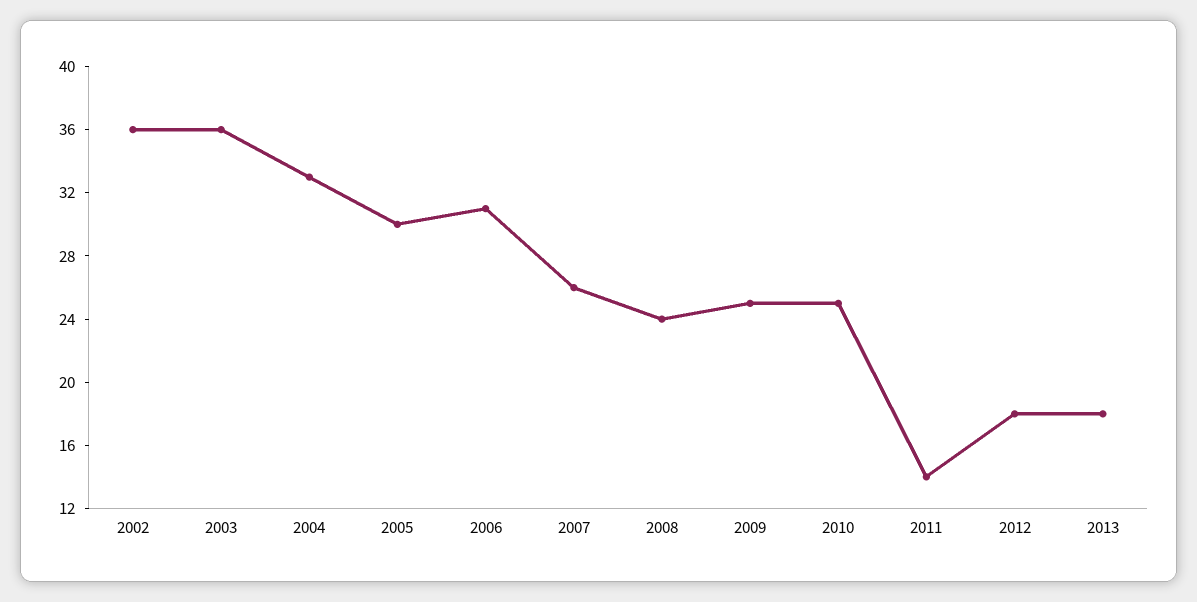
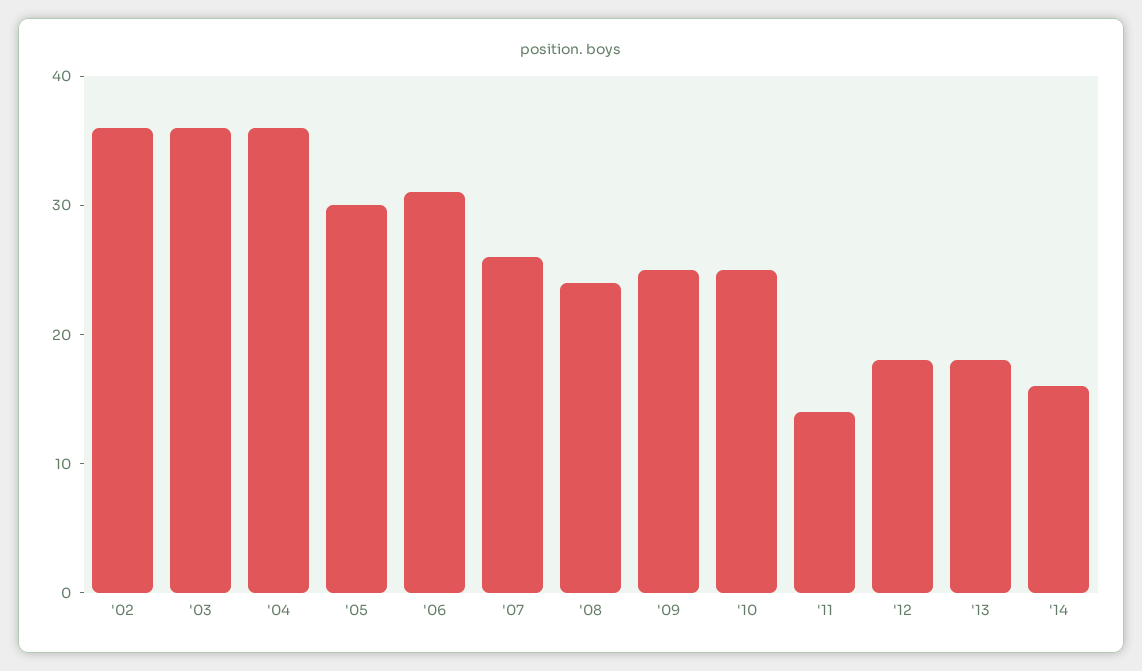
2004: 33 -> 36
'14: none -> 16

